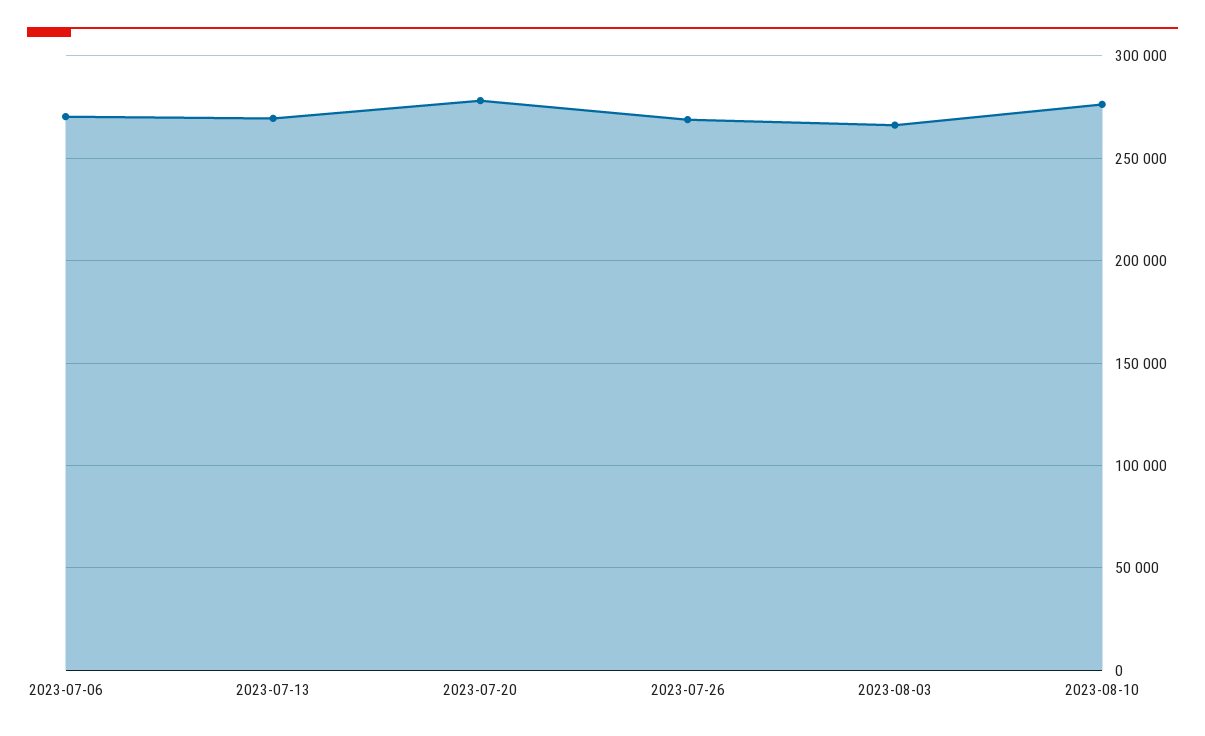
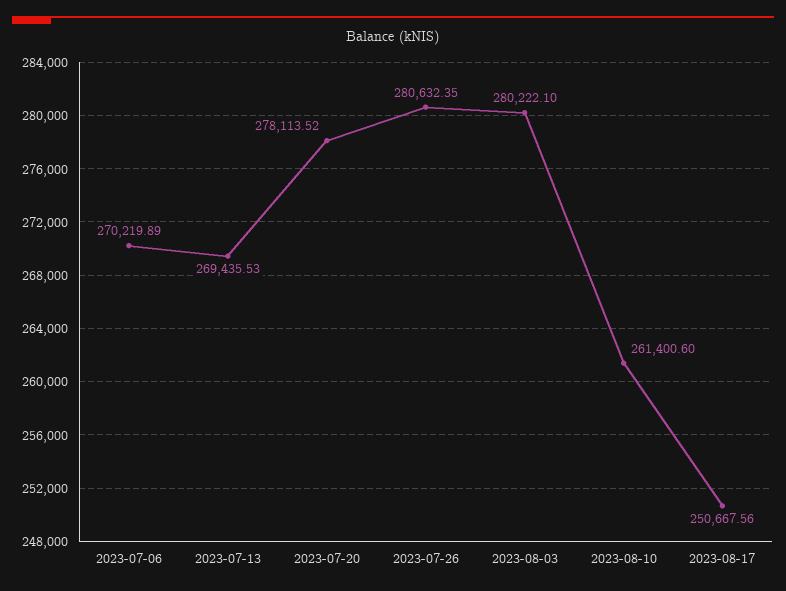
2023-07-26: 270000 -> 280632.35
2023-08-03: 265000 -> 280222.1
2023-08-10: 275000 -> 261400.6
2023-08-17: none -> 250667.56

